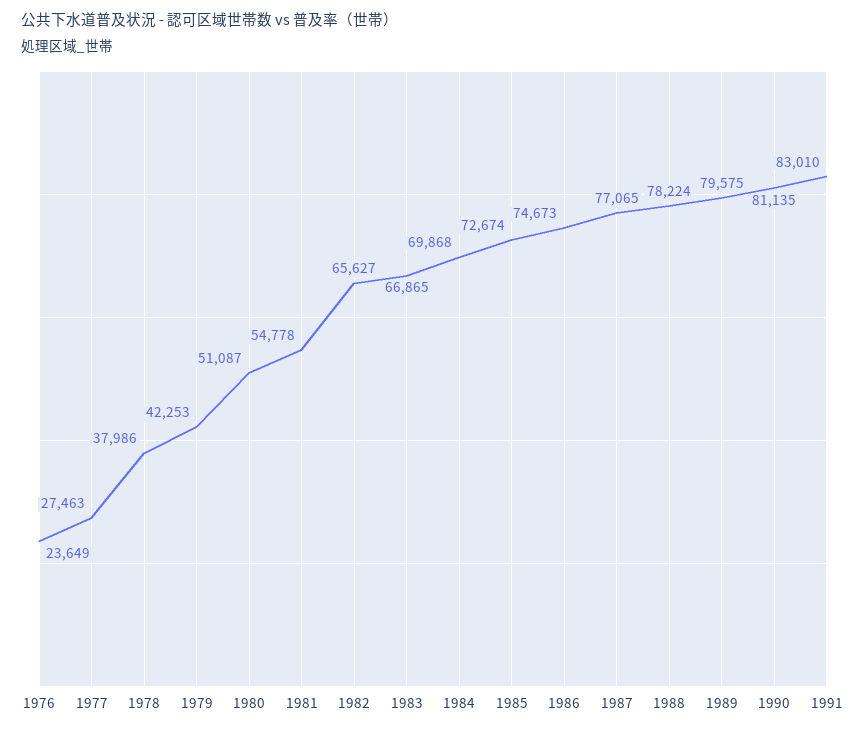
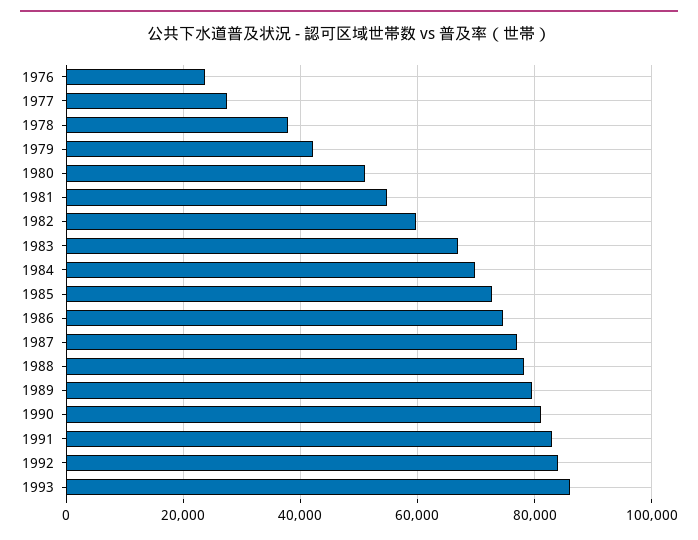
1982: 65627 -> 60000
1992: none -> 84000
1993: none -> 86000

